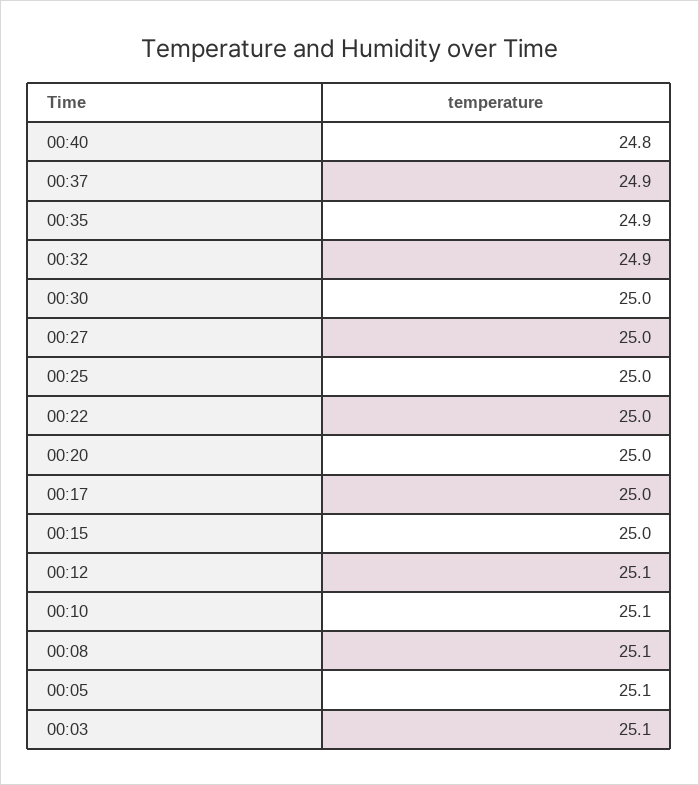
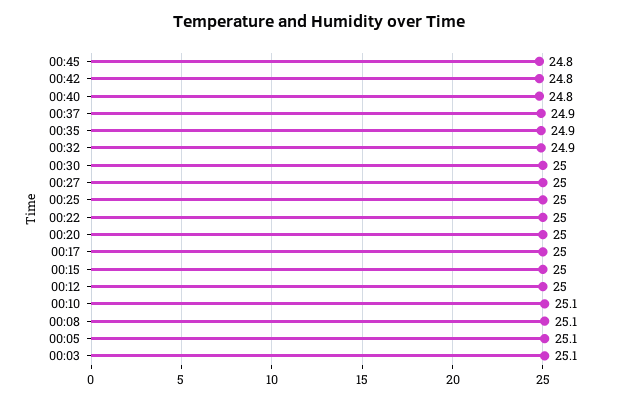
00:12: 25.1 -> 25
00:45: none -> 24.8
00:42: none -> 24.8

